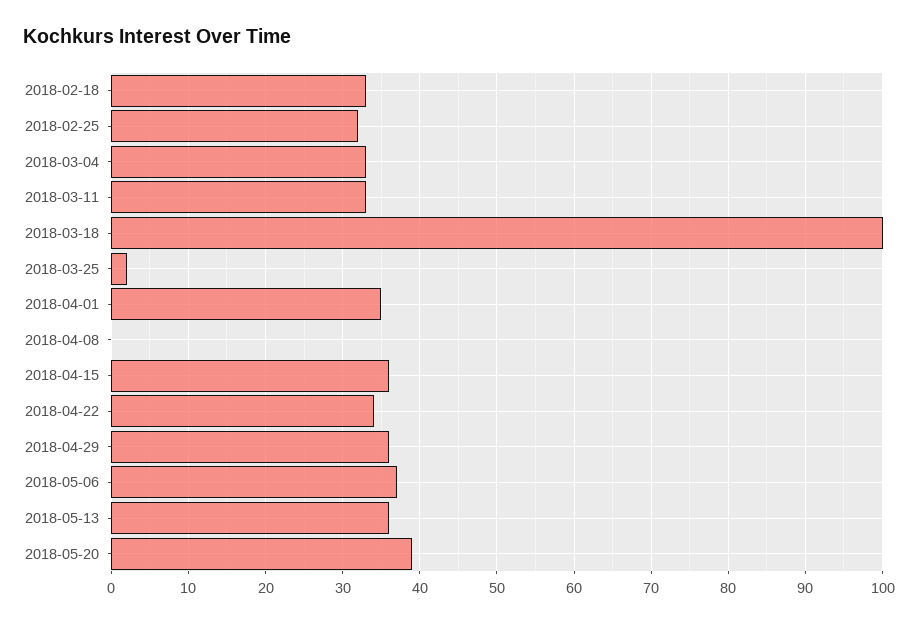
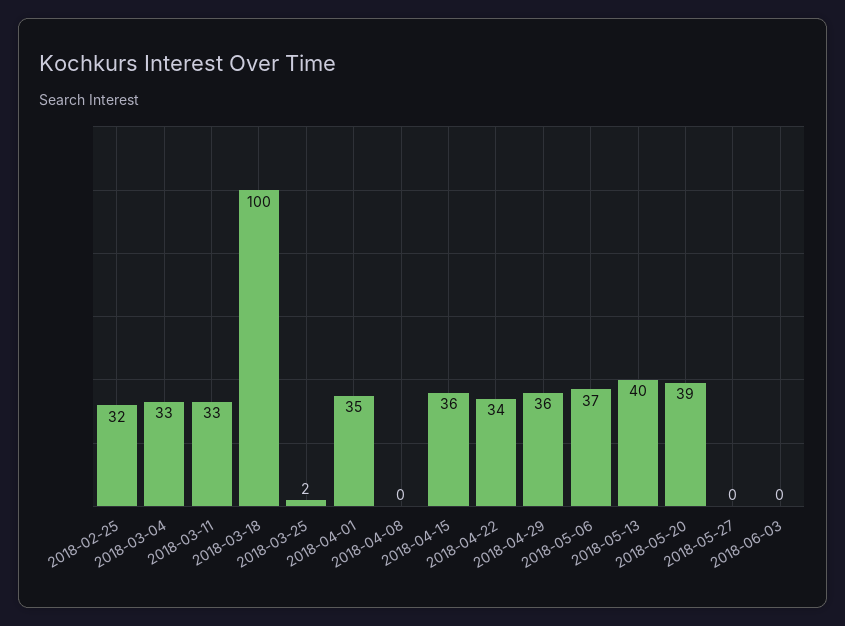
2018-02-18: 33 -> none
2018-05-13: 36 -> 40
2018-05-27: none -> 0
2018-06-03: none -> 0

